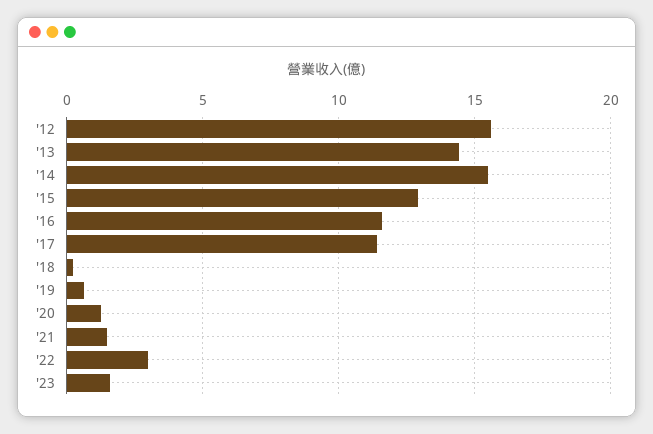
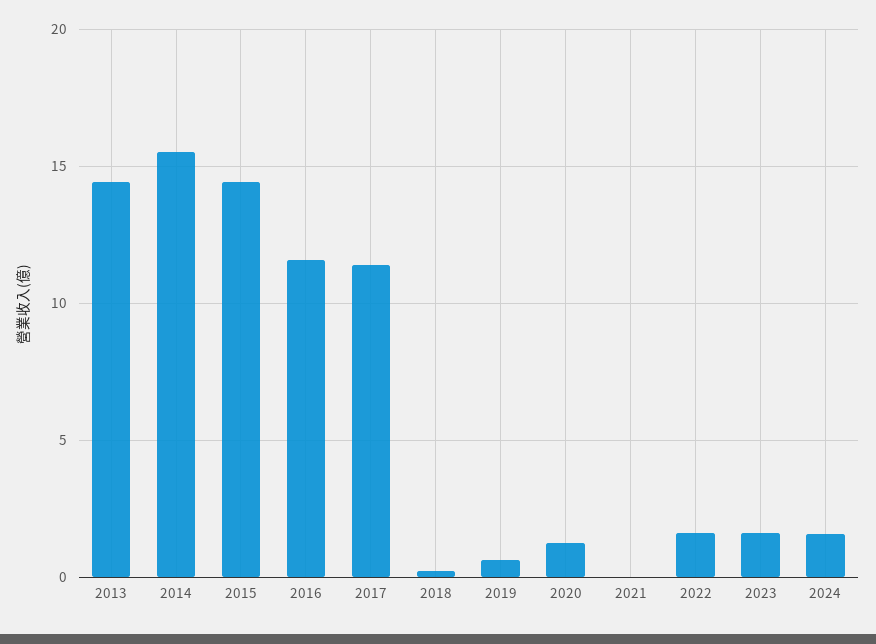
'12: 15.5 -> none
'15: 13 -> 14.5
'21: 1.5 -> 0
'22: 3 -> 1.5
2024: none -> 1.5

